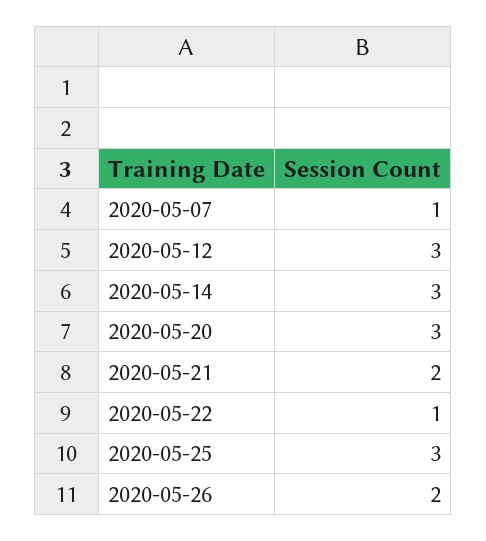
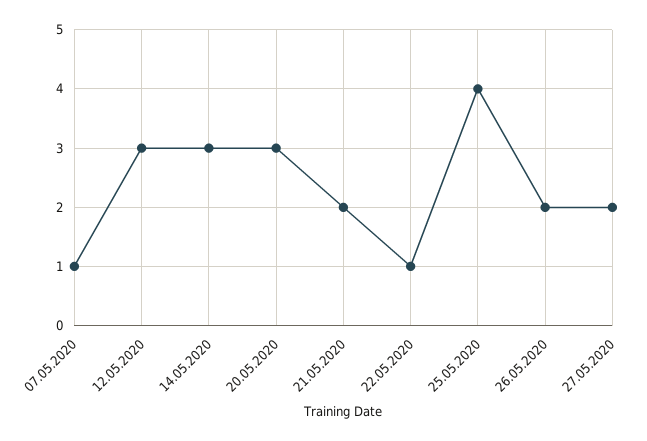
2020-05-25: 3 -> 4
27.05.2020: none -> 2

